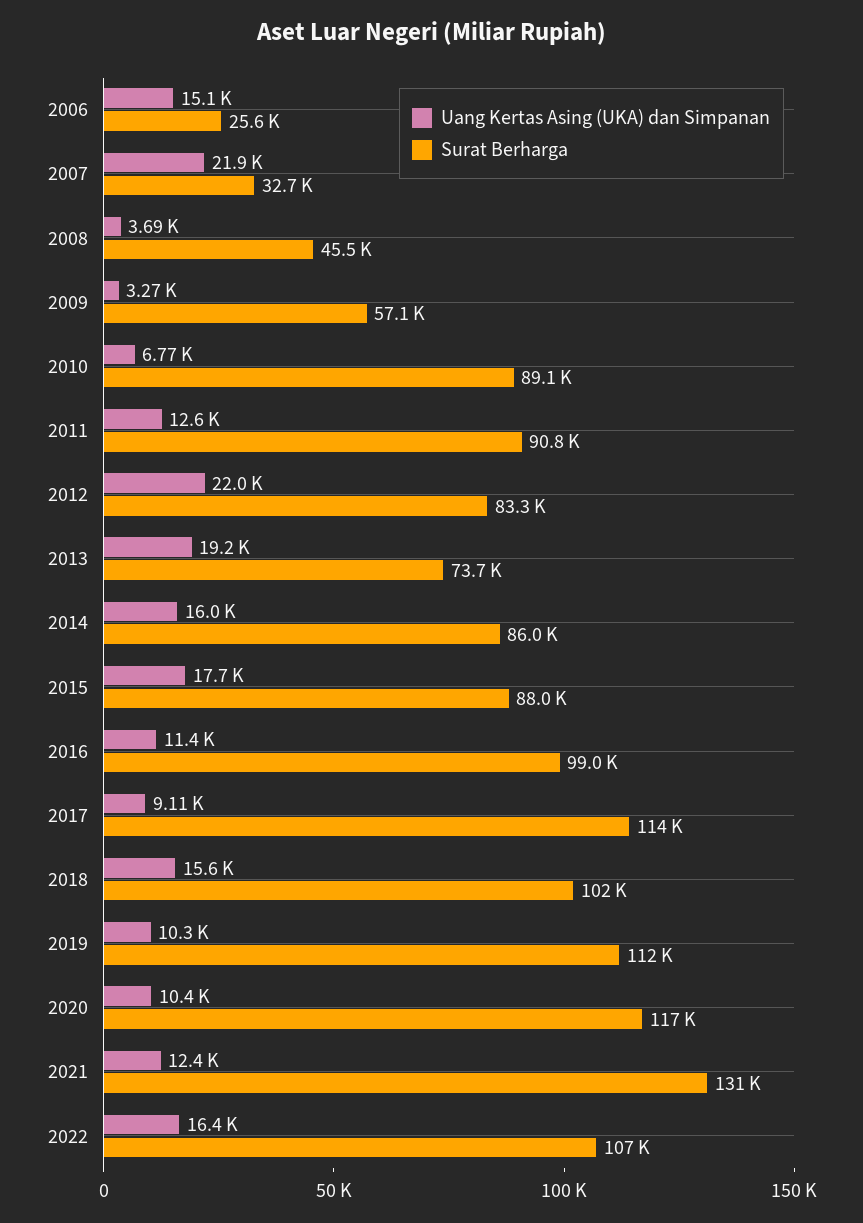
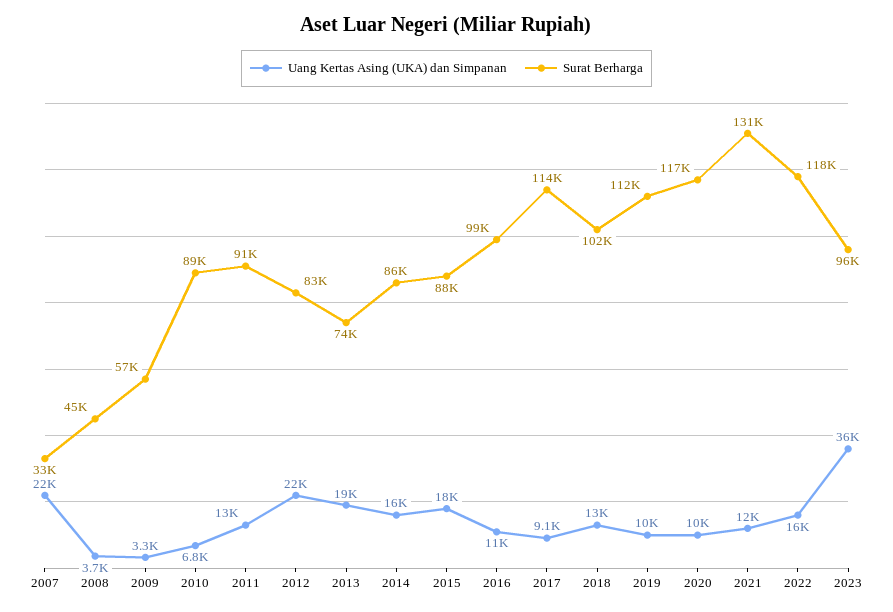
Uang Kertas Asing (UKA) dan Simpanan, 2006: 15100 -> none
Surat Berharga, 2006: 25600 -> none
Uang Kertas Asing (UKA) dan Simpanan, 2018: 15600 -> 13000
Surat Berharga, 2022: 107000 -> 118000
Uang Kertas Asing (UKA) dan Simpanan, 2023: none -> 36000
Surat Berharga, 2023: none -> 96000

